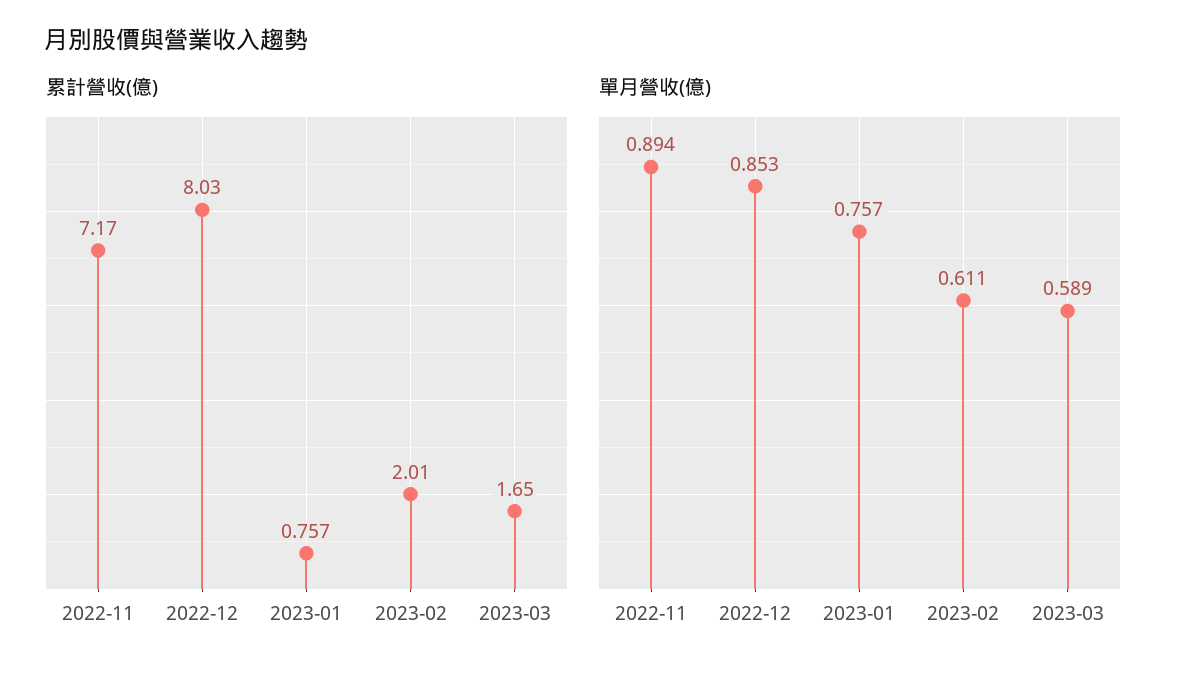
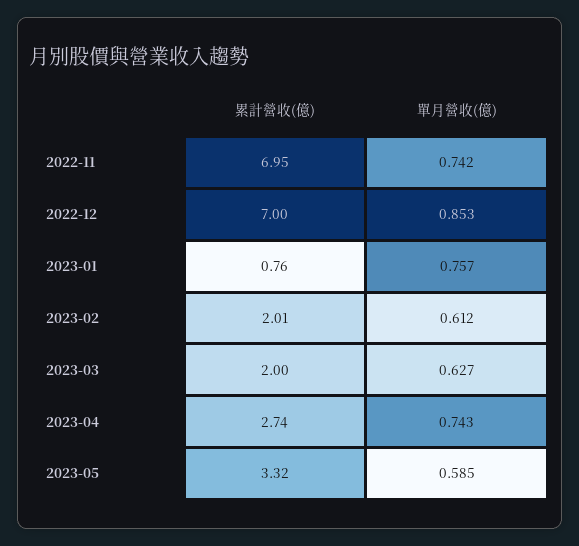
累計營收(億), 2022-11: 7.17 -> 6.95
累計營收(億), 2022-12: 8.03 -> 7
累計營收(億), 2023-03: 1.65 -> 2
單月營收(億), 2022-11: 0.894 -> 0.742
單月營收(億), 2023-02: 0.611 -> 0.612
單月營收(億), 2023-03: 0.589 -> 0.627
累計營收(億), 2023-04: none -> 2.74
單月營收(億), 2023-04: none -> 0.743
累計營收(億), 2023-05: none -> 3.32
單月營收(億), 2023-05: none -> 0.585

